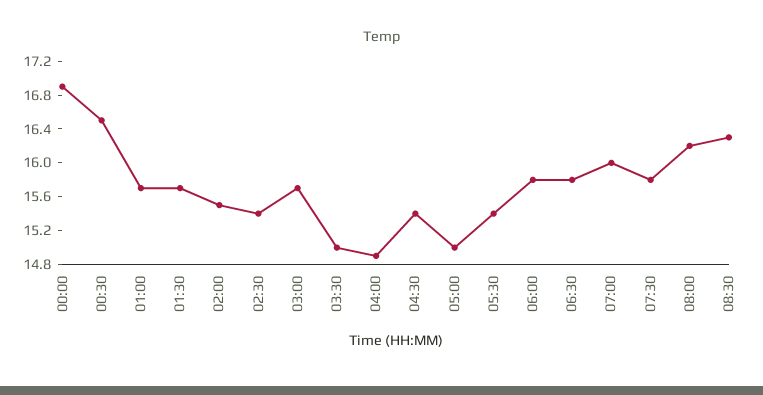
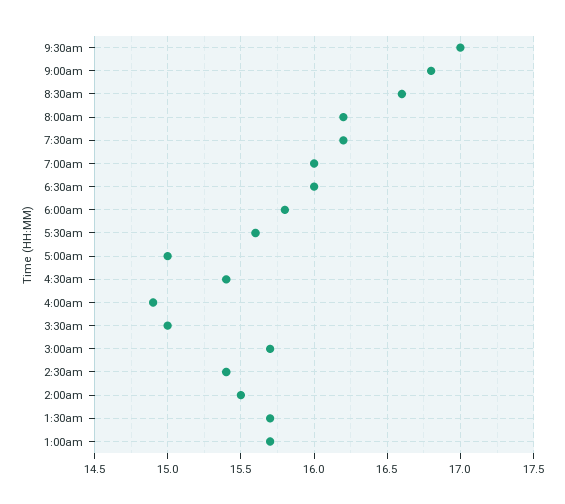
00:00: 16.9 -> none
00:30: 16.5 -> none
05:30: 15.4 -> 15.6
06:30: 15.8 -> 16
07:30: 15.8 -> 16.2
08:30: 16.3 -> 16.6
9:30am: none -> 17
9:00am: none -> 16.8

